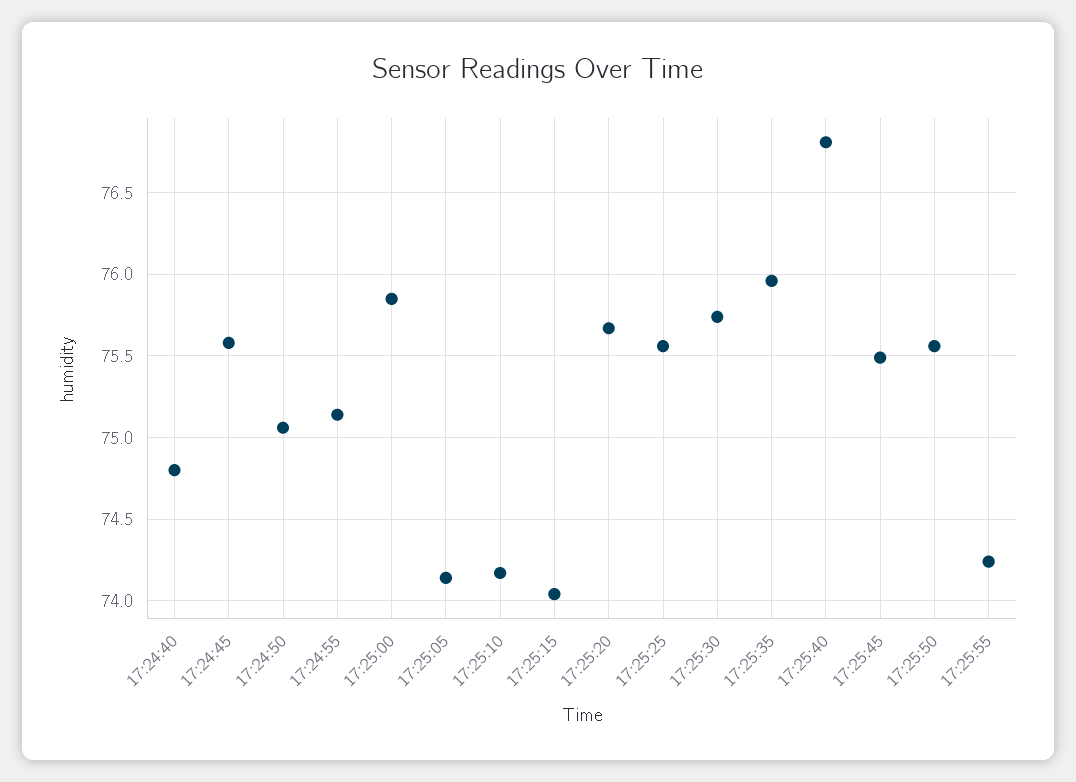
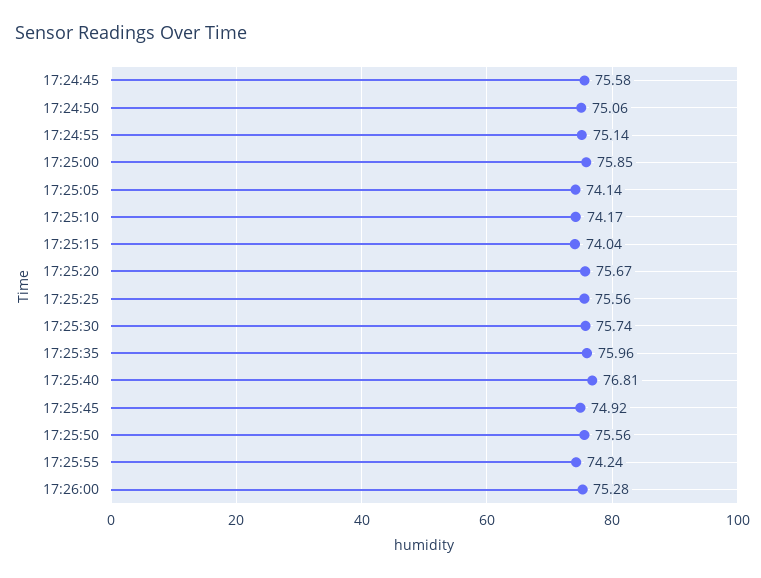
17:24:40: 74.8 -> none
17:25:45: 75.5 -> 74.92
17:26:00: none -> 75.28

